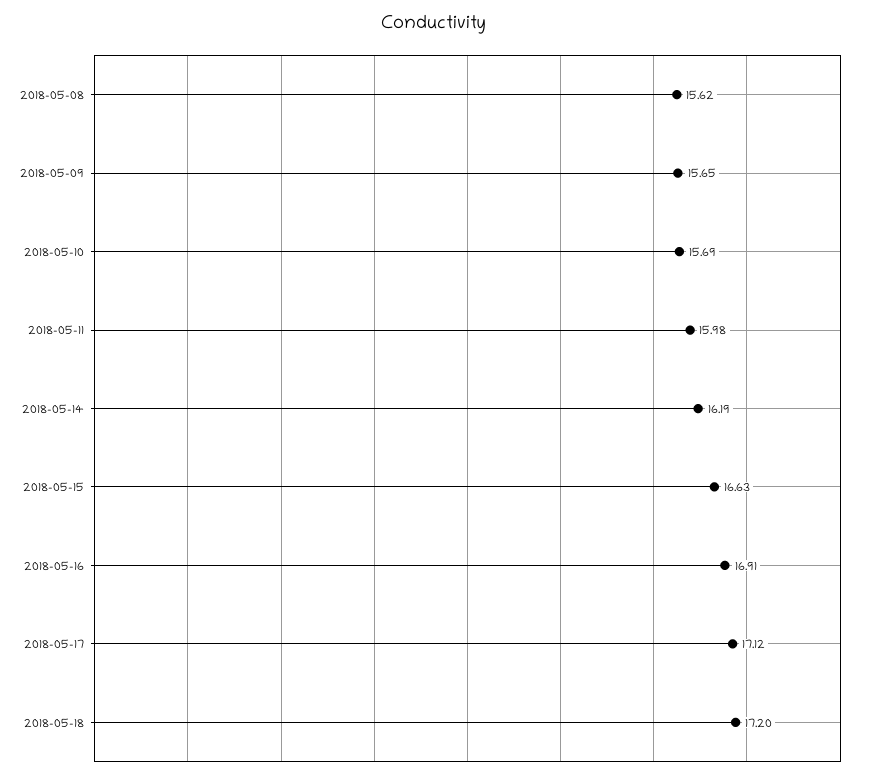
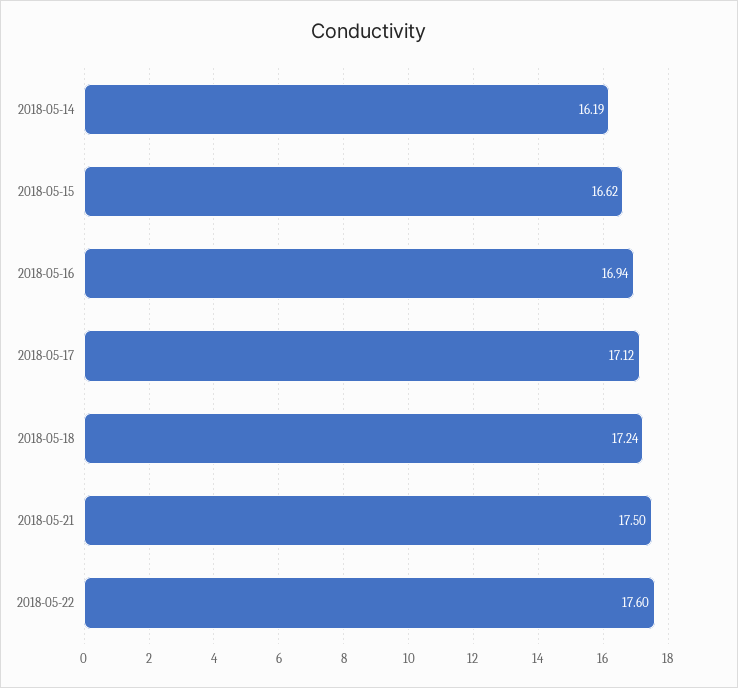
2018-05-08: 15.62 -> none
2018-05-09: 15.65 -> none
2018-05-10: 15.69 -> none
2018-05-11: 15.98 -> none
2018-05-15: 16.63 -> 16.62
2018-05-16: 16.91 -> 16.94
2018-05-18: 17.2 -> 17.24
2018-05-21: none -> 17.5
2018-05-22: none -> 17.6

